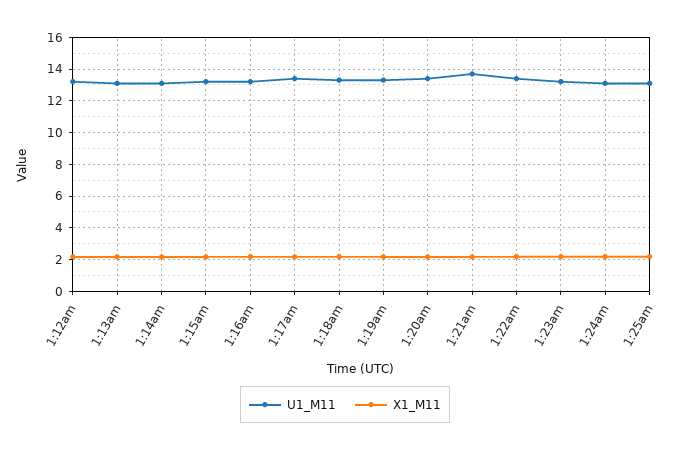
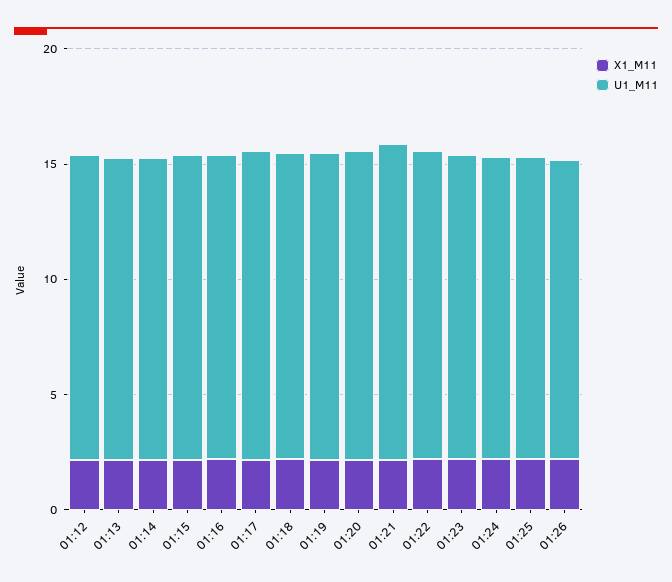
X1_M11, 01:26: none -> 2
U1_M11, 01:26: none -> 13

